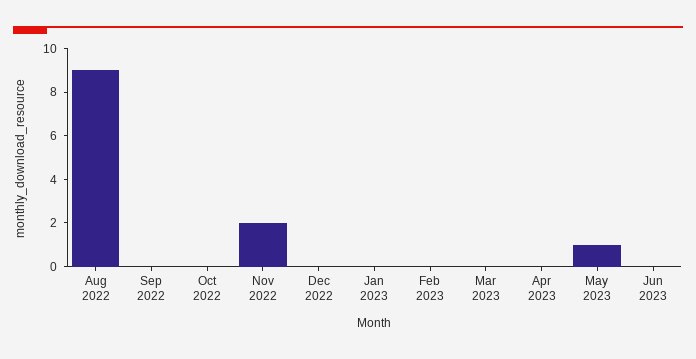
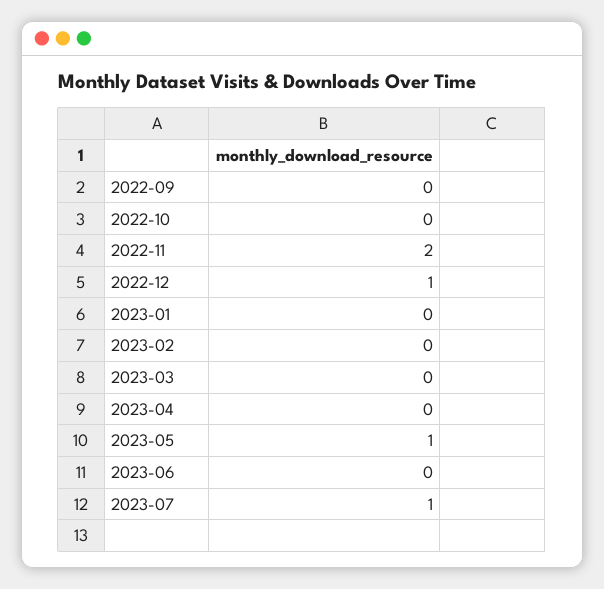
Aug 2022: 9 -> none
Dec 2022: 0 -> 1
2023-07: none -> 1

